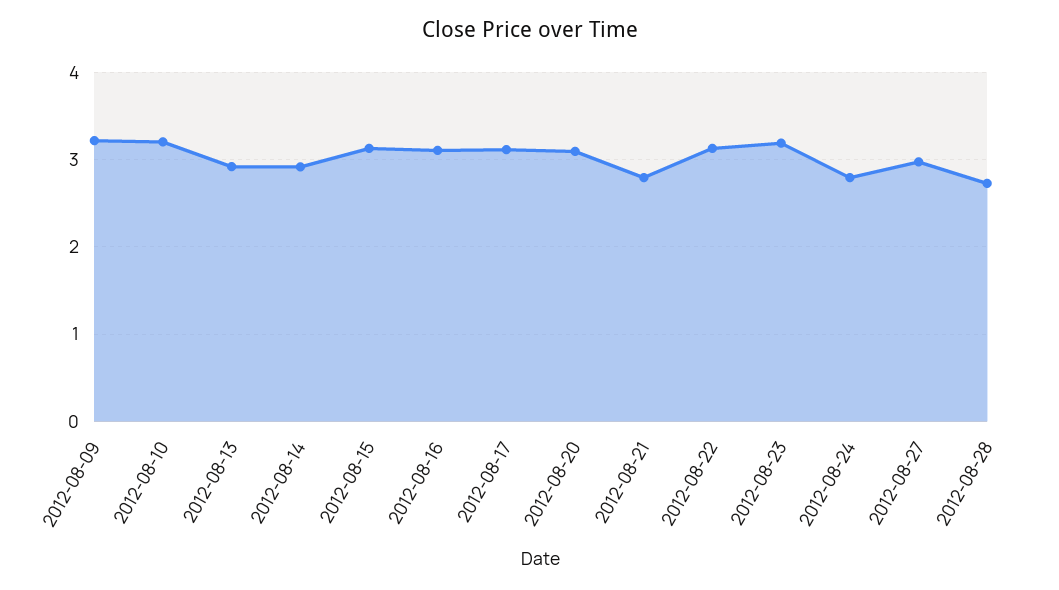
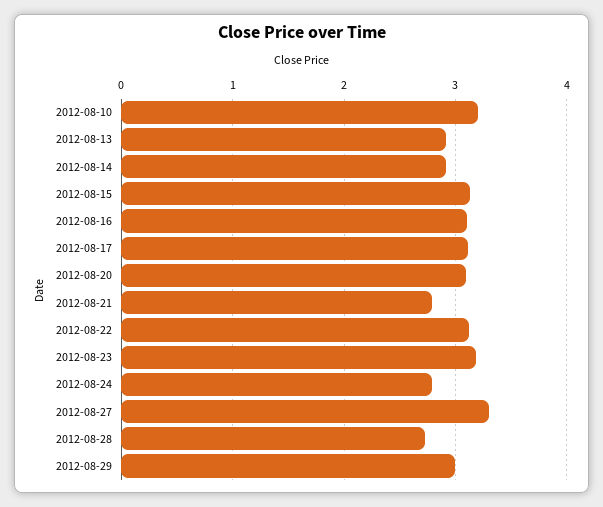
2012-08-09: 3.2 -> none
2012-08-27: 3 -> 3.3
2012-08-29: none -> 3

